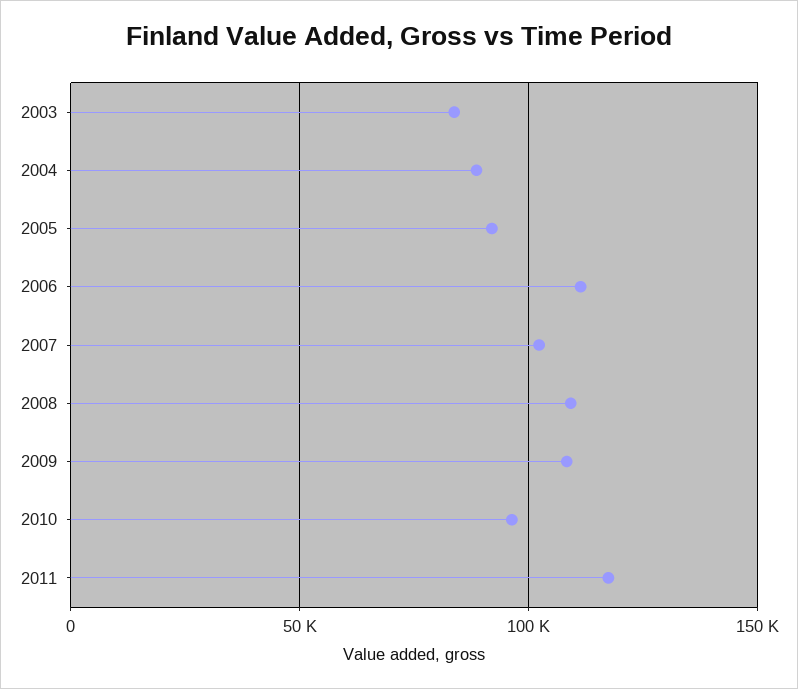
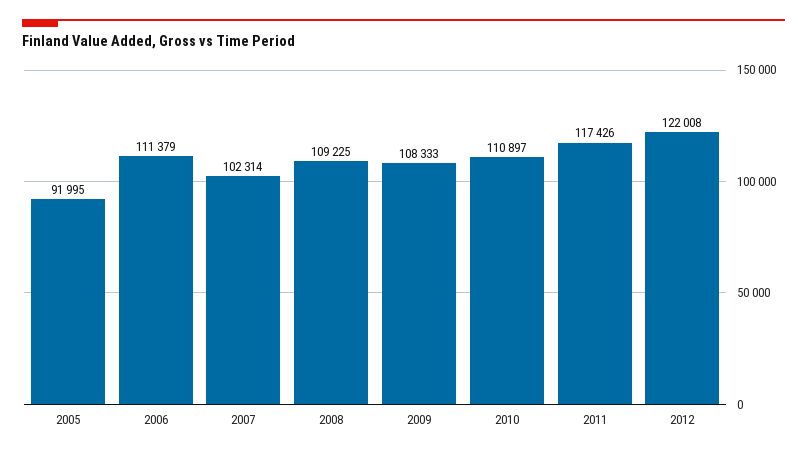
2003: 85000 -> none
2004: 90000 -> none
2010: 95000 -> 110897
2012: none -> 122008

